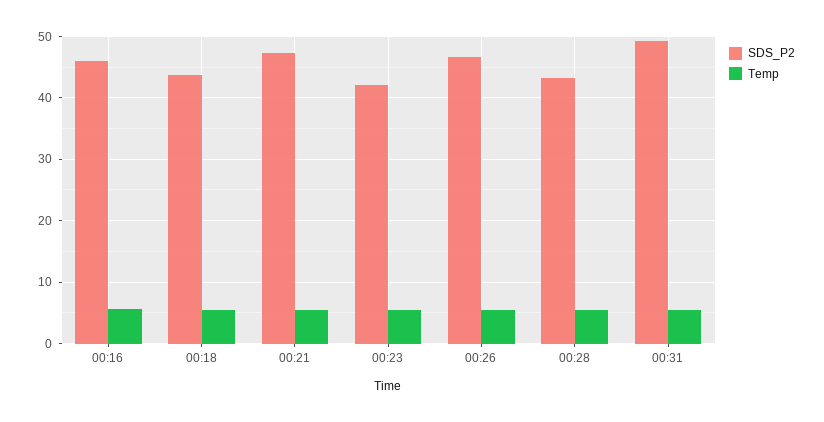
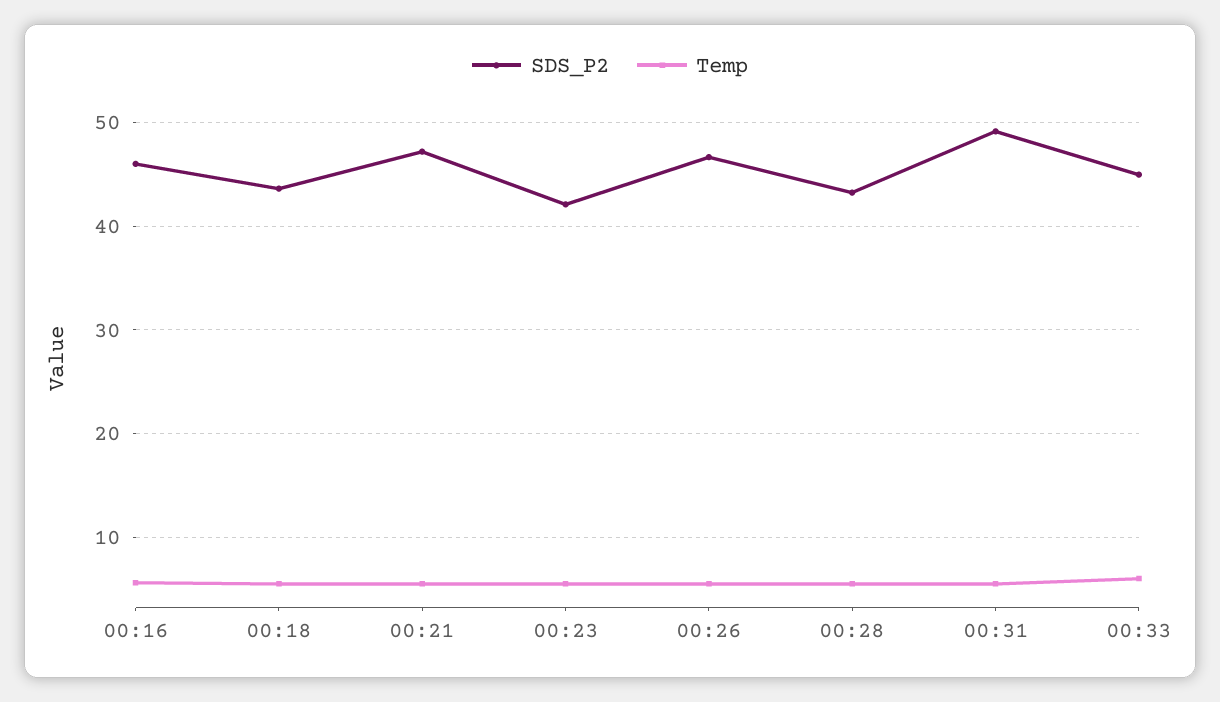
SDS_P2, 00:33: none -> 45
Temp, 00:33: none -> 6

